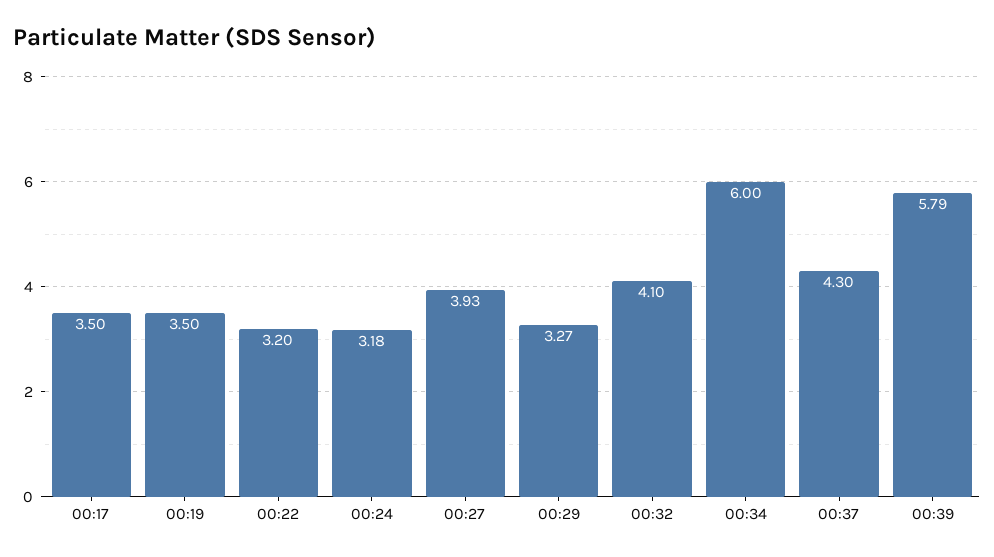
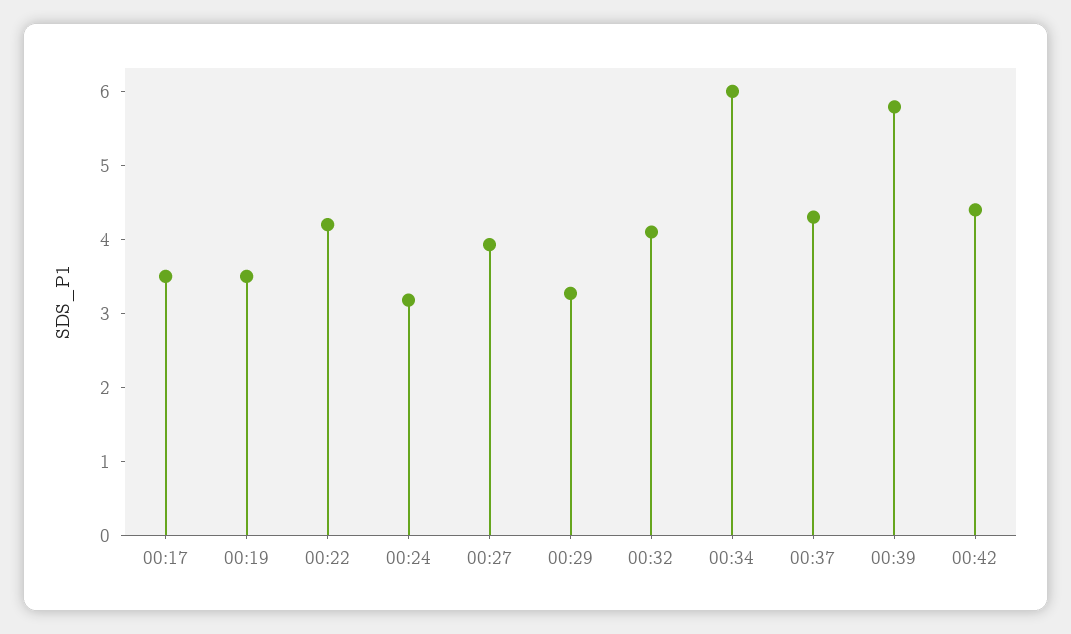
00:22: 3.2 -> 4.2
00:42: none -> 4.4

